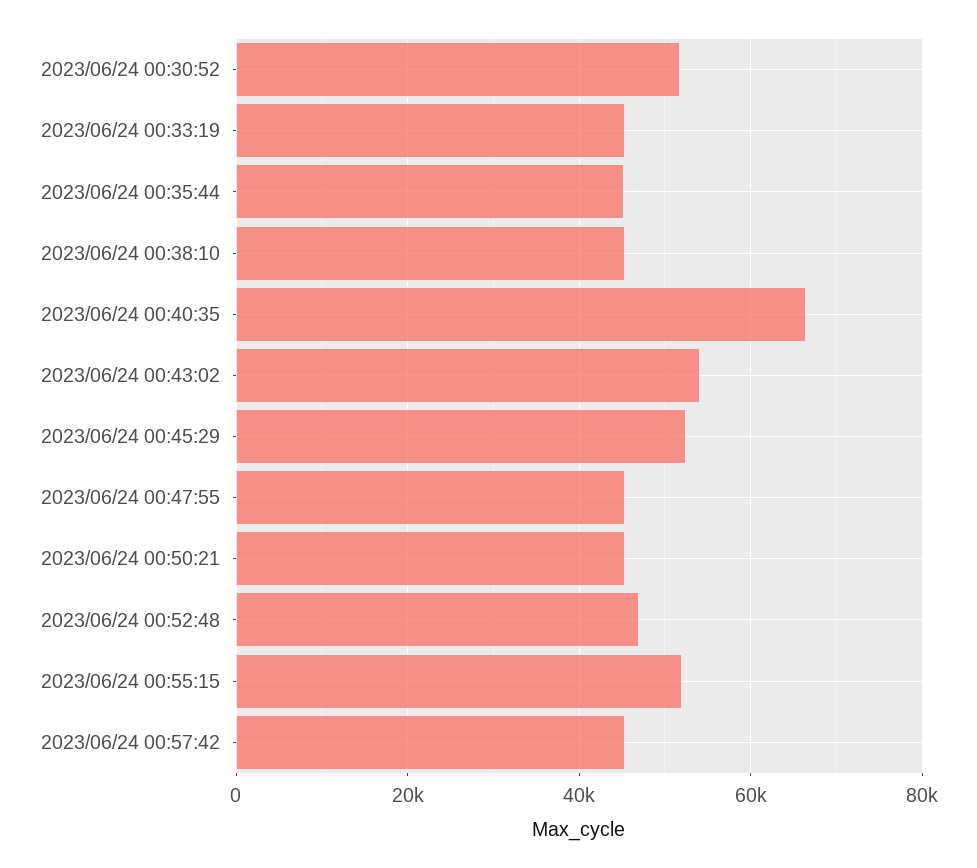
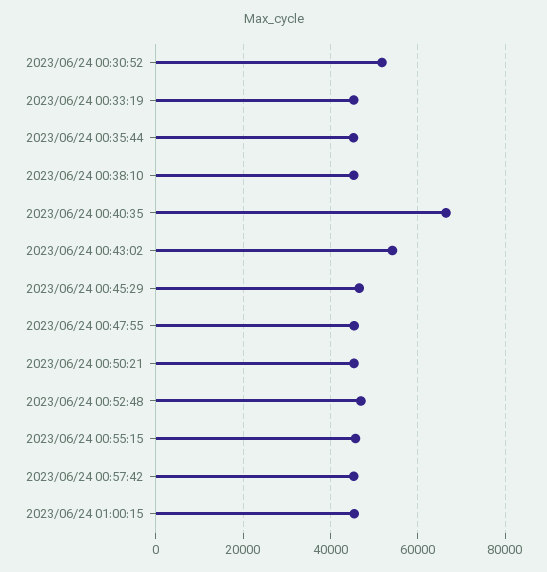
2023/06/24 00:45:29: 52000 -> 46000
2023/06/24 00:55:15: 52000 -> 46000
2023/06/24 01:00:15: none -> 46000

